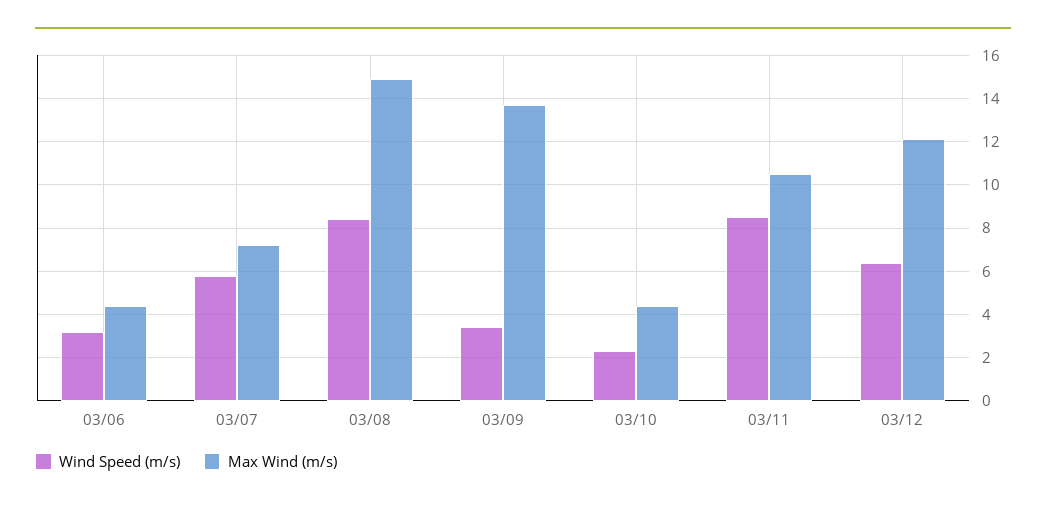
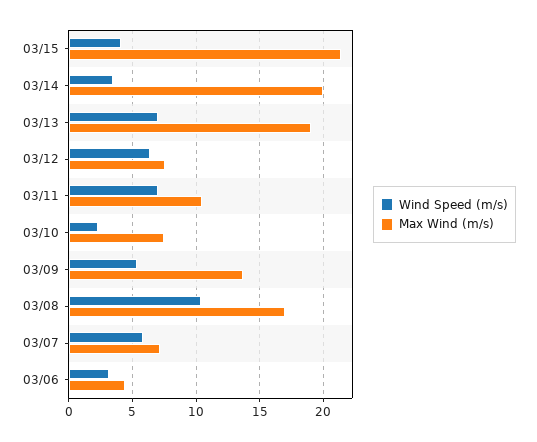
Wind Speed (m/s), 03/08: 8.5 -> 10.5
Max Wind (m/s), 03/08: 15 -> 17
Wind Speed (m/s), 03/09: 3.5 -> 5.5
Max Wind (m/s), 03/10: 4.5 -> 7.5
Wind Speed (m/s), 03/11: 8.5 -> 7
Max Wind (m/s), 03/12: 12 -> 7.5
Wind Speed (m/s), 03/15: none -> 4
Max Wind (m/s), 03/15: none -> 21.5
Wind Speed (m/s), 03/14: none -> 3.5
Max Wind (m/s), 03/14: none -> 20
Wind Speed (m/s), 03/13: none -> 7
Max Wind (m/s), 03/13: none -> 19

